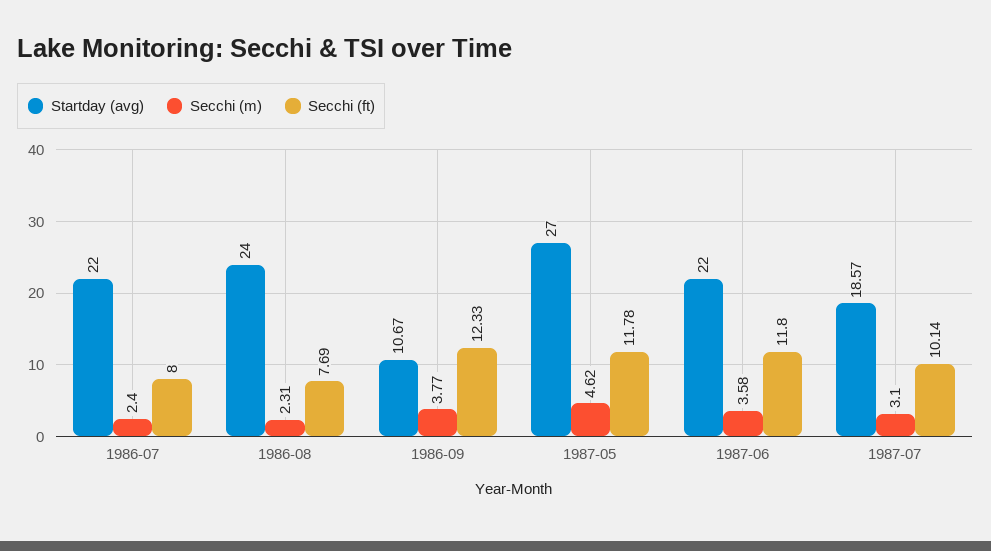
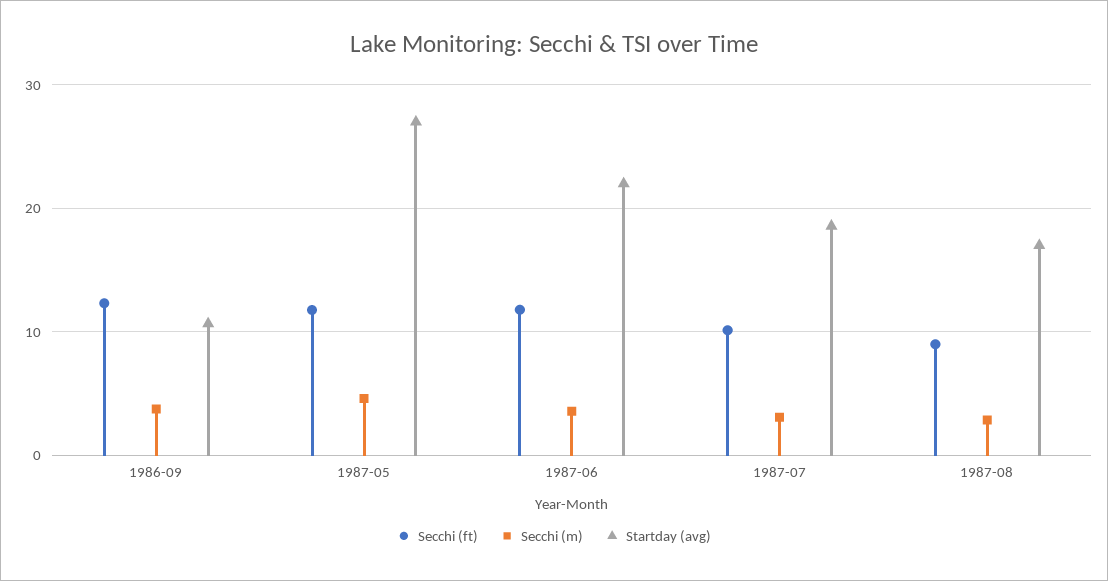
Startday (avg), 1986-07: 22 -> none
Secchi (m), 1986-07: 2.4 -> none
Secchi (ft), 1986-07: 8 -> none
Startday (avg), 1986-08: 24 -> none
Secchi (m), 1986-08: 2.31 -> none
Secchi (ft), 1986-08: 7.69 -> none
Secchi (ft), 1987-08: none -> 9
Secchi (m), 1987-08: none -> 3
Startday (avg), 1987-08: none -> 17

